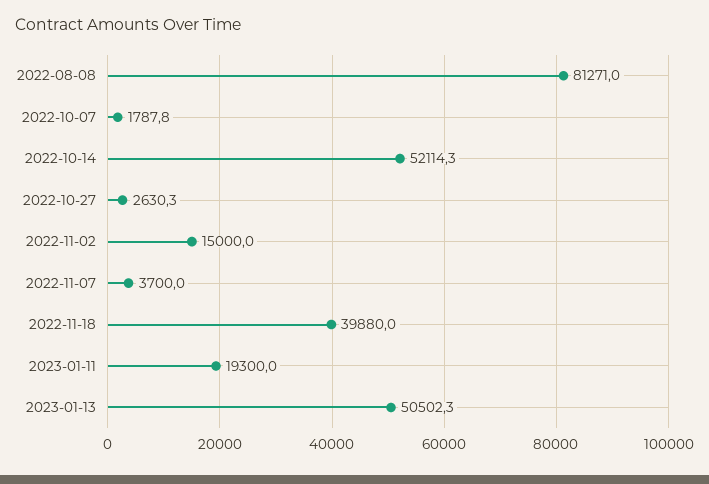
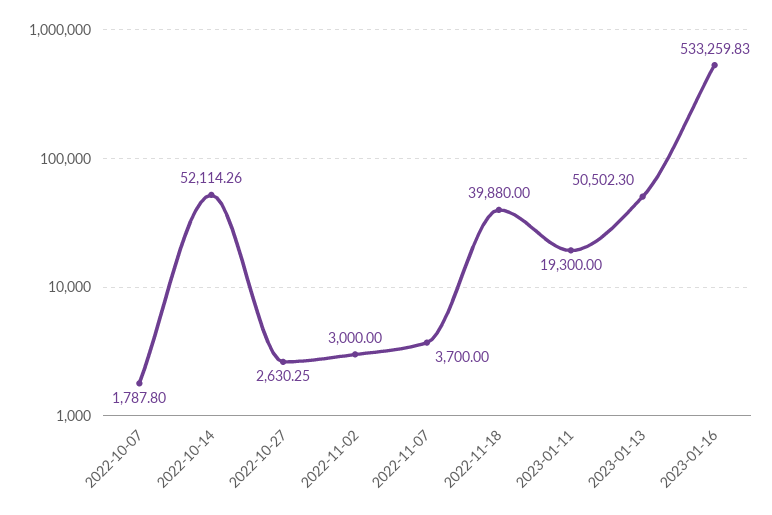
2022-08-08: 81271 -> none
2022-11-02: 15000 -> 3000
2023-01-16: none -> 533259.83

